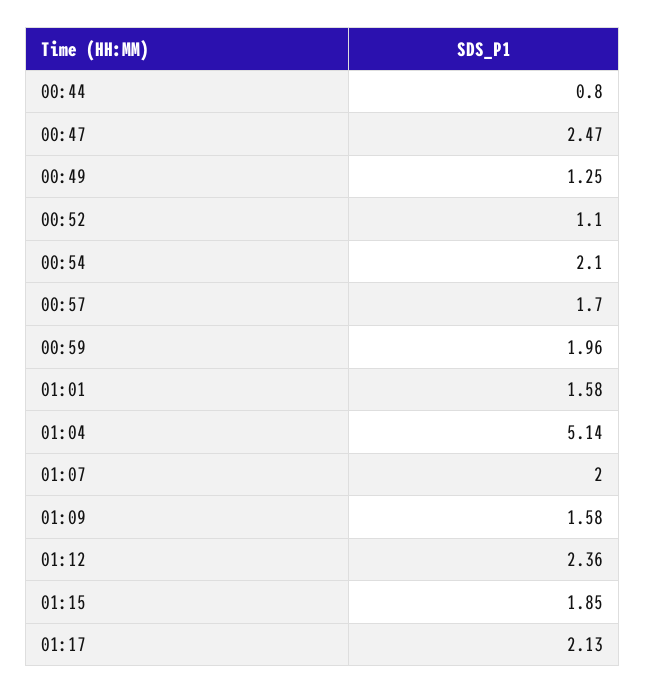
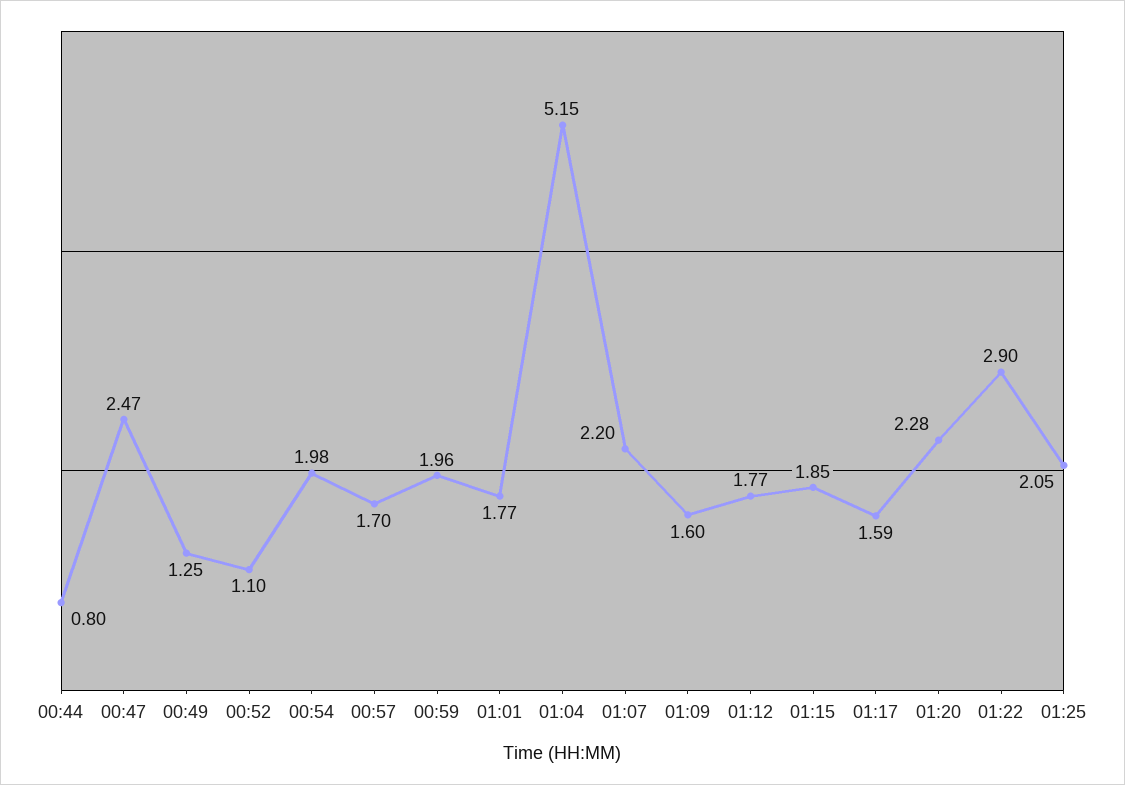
00:54: 2.1 -> 1.98
01:01: 1.58 -> 1.77
01:04: 5.14 -> 5.15
01:07: 2 -> 2.2
01:09: 1.58 -> 1.6
01:12: 2.36 -> 1.77
01:17: 2.13 -> 1.59
01:20: none -> 2.28
01:22: none -> 2.9
01:25: none -> 2.05

